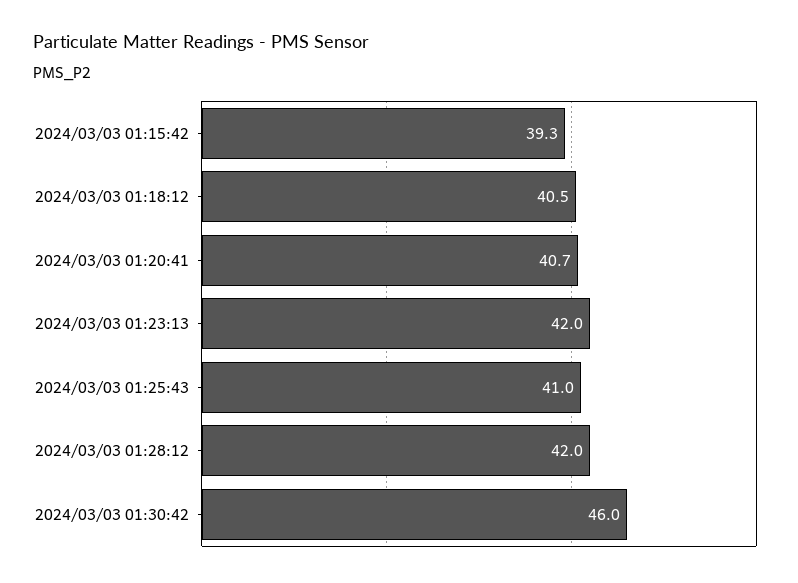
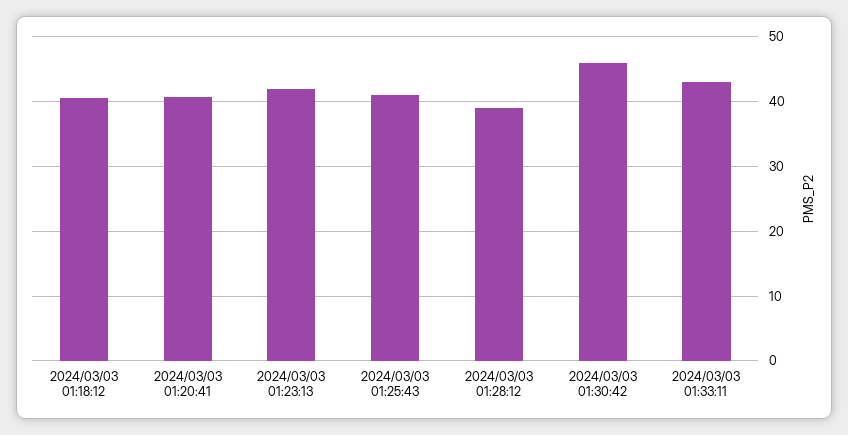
2024/03/03 01:15:42: 39.3 -> none
2024/03/03 01:28:12: 42 -> 39
2024/03/03 01:33:11: none -> 43

